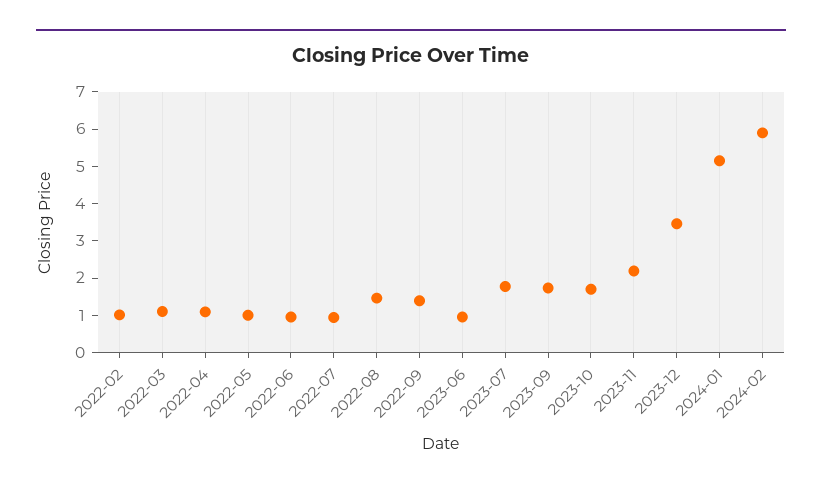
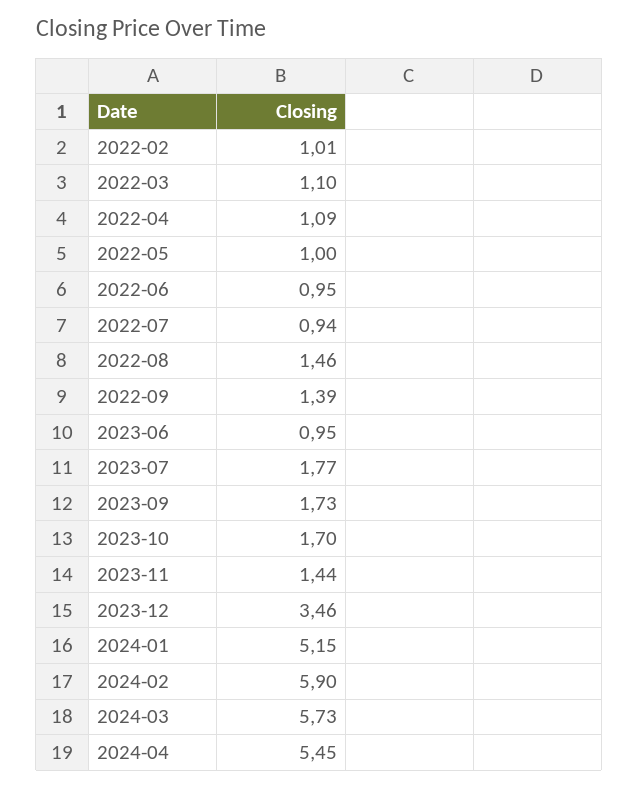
2023-11: 2.25 -> 1.44
2024-03: none -> 5.73
2024-04: none -> 5.45

